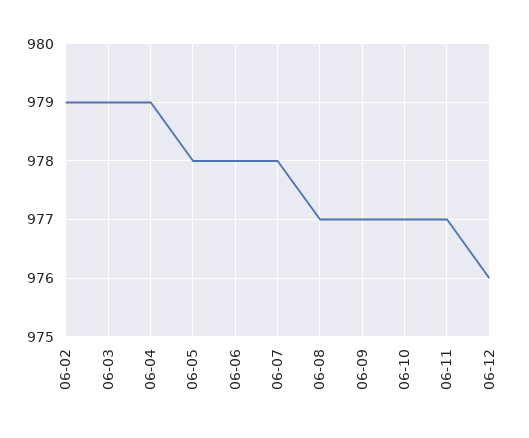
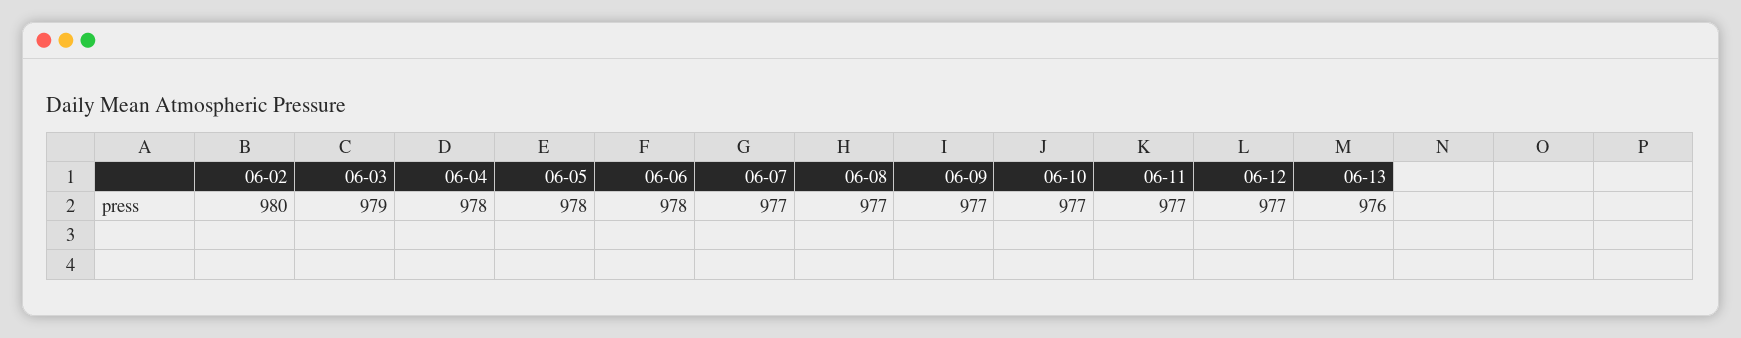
06-02: 979 -> 980
06-04: 979 -> 978
06-07: 978 -> 977
06-12: 976 -> 977
06-13: none -> 976

